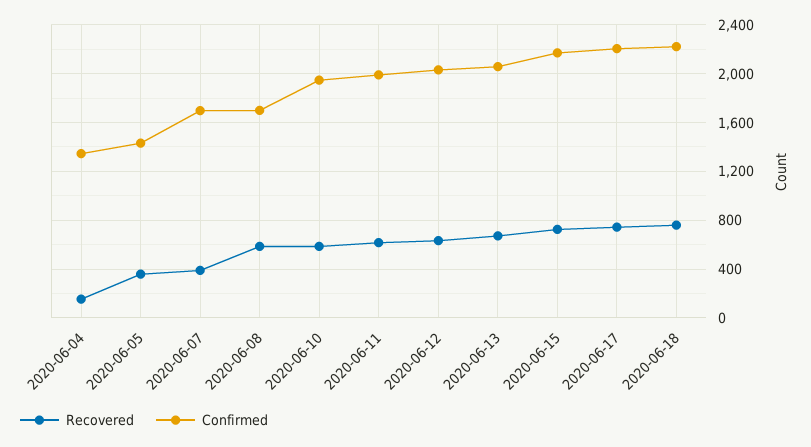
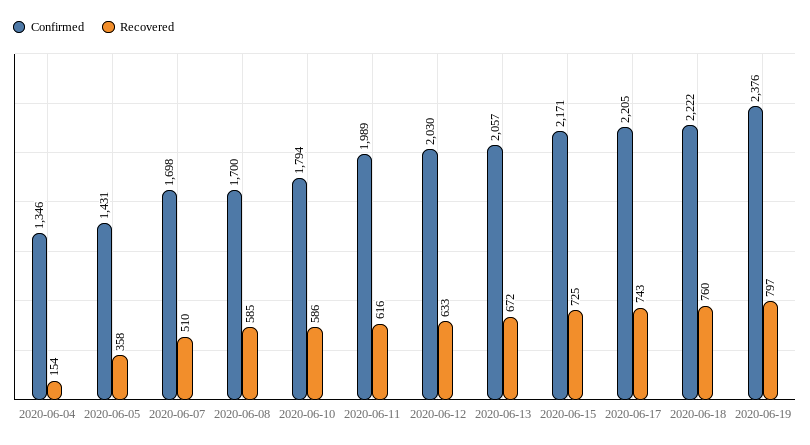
Recovered, 2020-06-07: 400 -> 510
Confirmed, 2020-06-10: 1950 -> 1794
Confirmed, 2020-06-19: none -> 2376
Recovered, 2020-06-19: none -> 797

